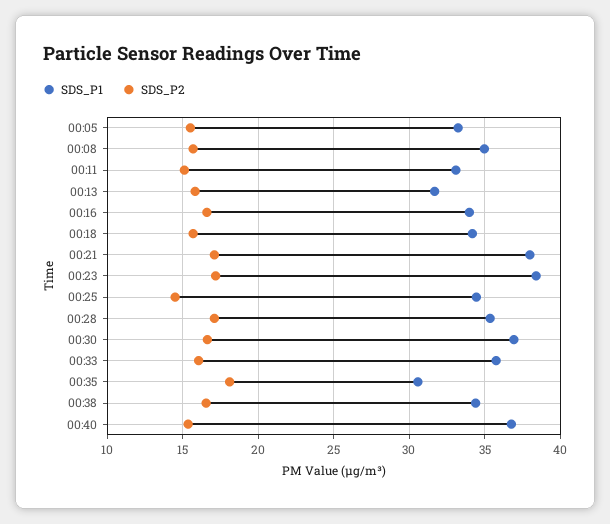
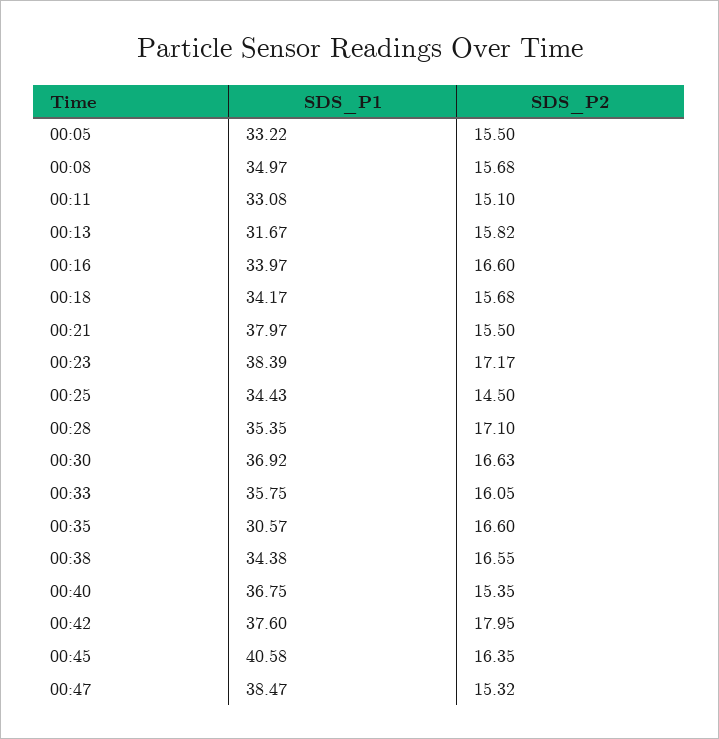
SDS_P2, 00:21: 17 -> 15.5
SDS_P2, 00:35: 18 -> 16.6
SDS_P1, 00:42: none -> 37.6
SDS_P2, 00:42: none -> 17.95
SDS_P1, 00:45: none -> 40.58
SDS_P2, 00:45: none -> 16.35
SDS_P1, 00:47: none -> 38.47
SDS_P2, 00:47: none -> 15.32

